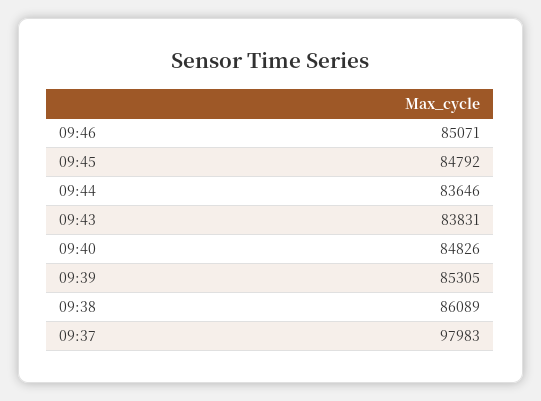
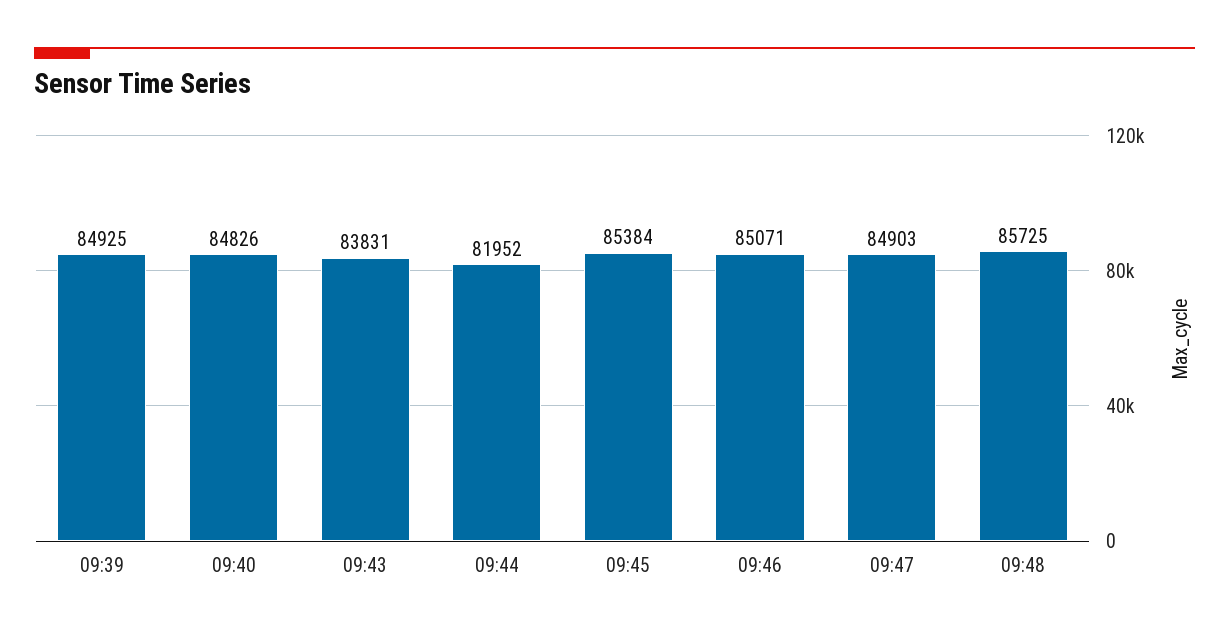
09:45: 84792 -> 85384
09:44: 83646 -> 81952
09:39: 85305 -> 84925
09:38: 86089 -> none
09:37: 97983 -> none
09:47: none -> 84903
09:48: none -> 85725

